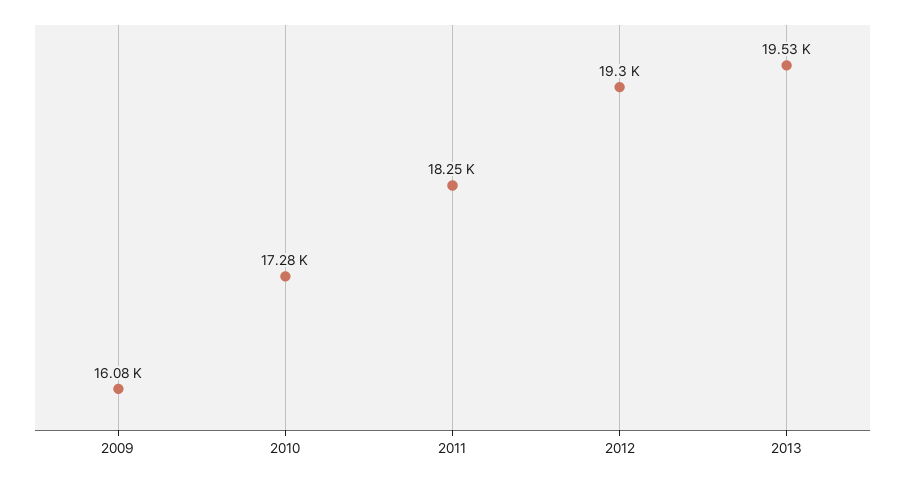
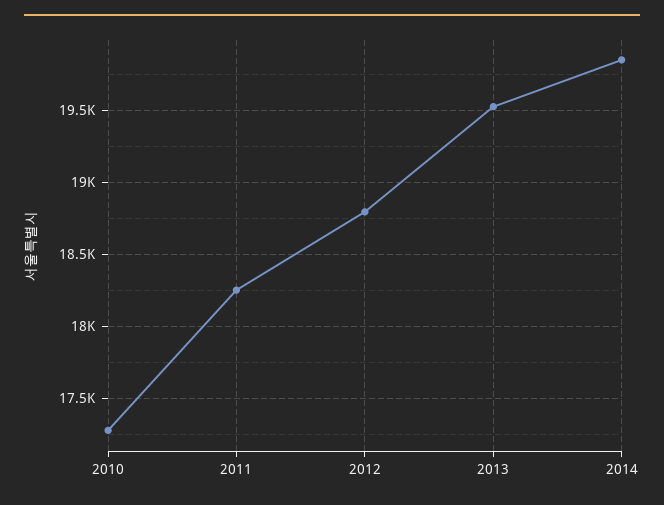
2009: 16080 -> none
2012: 19300 -> 18800
2014: none -> 19850

